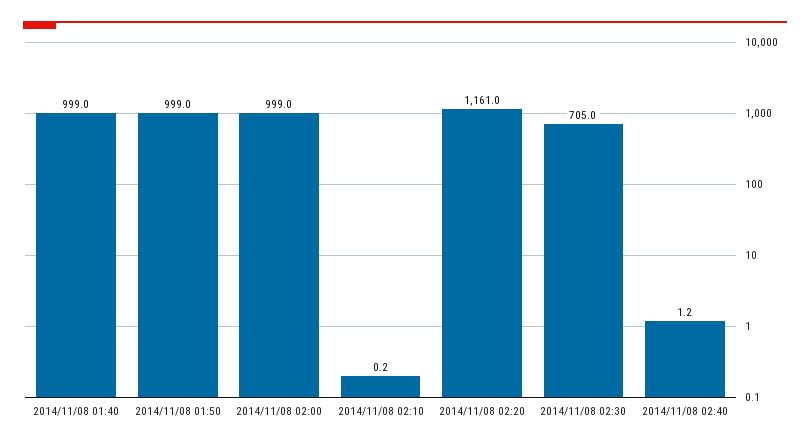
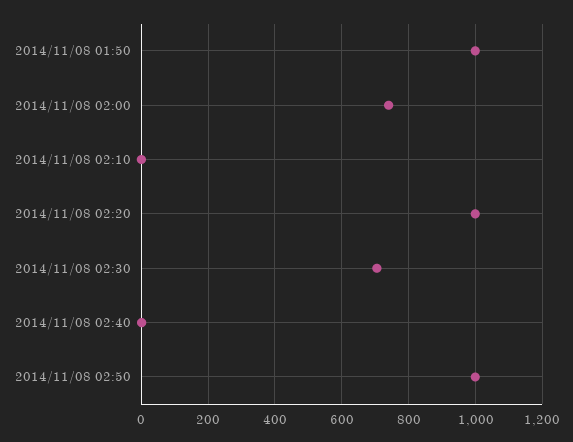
2014/11/08 01:40: 999 -> none
2014/11/08 02:00: 999 -> 740
2014/11/08 02:20: 1161 -> 1000
2014/11/08 02:50: none -> 1000

